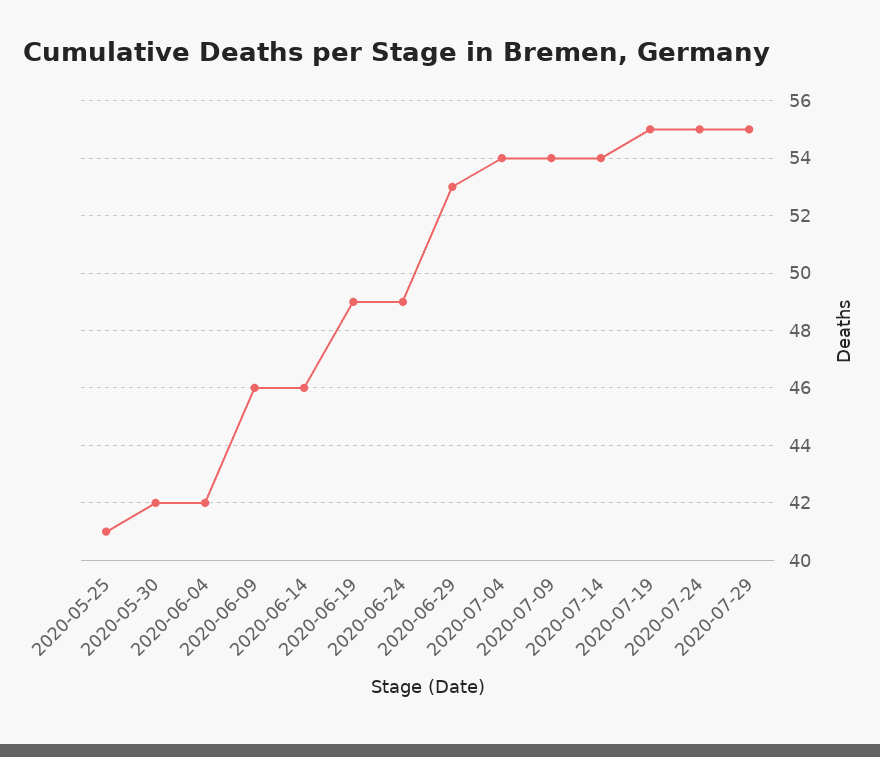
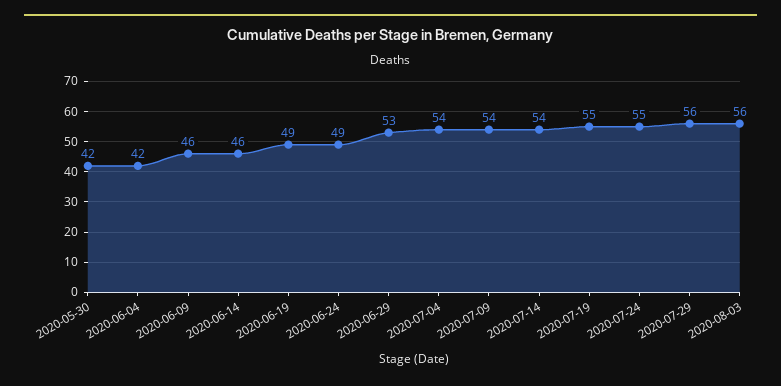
2020-05-25: 41 -> none
2020-07-29: 55 -> 56
2020-08-03: none -> 56

